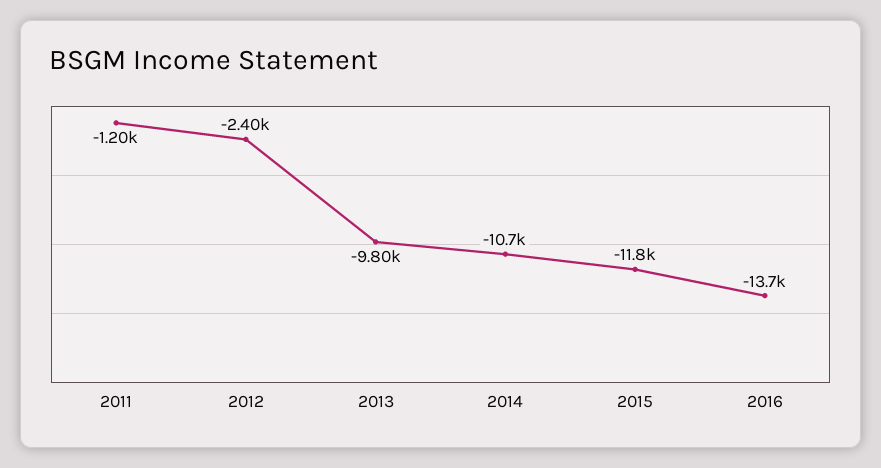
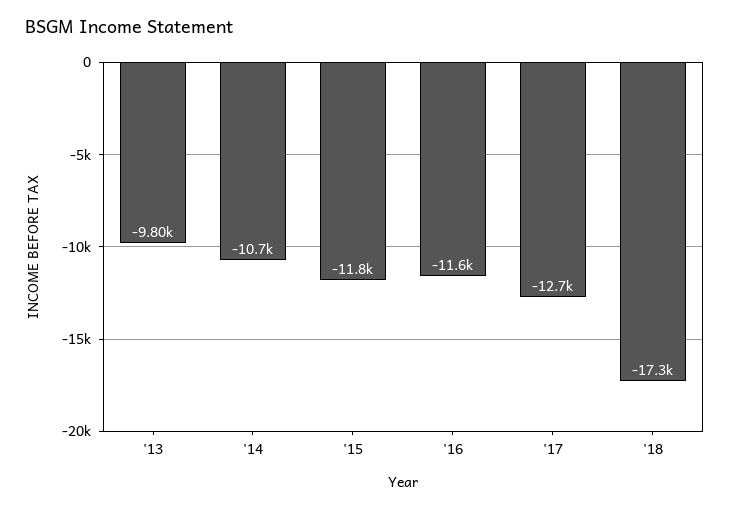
2011: -1200 -> none
2012: -2400 -> none
2016: -13700 -> -11600
'17: none -> -12700
'18: none -> -17300

